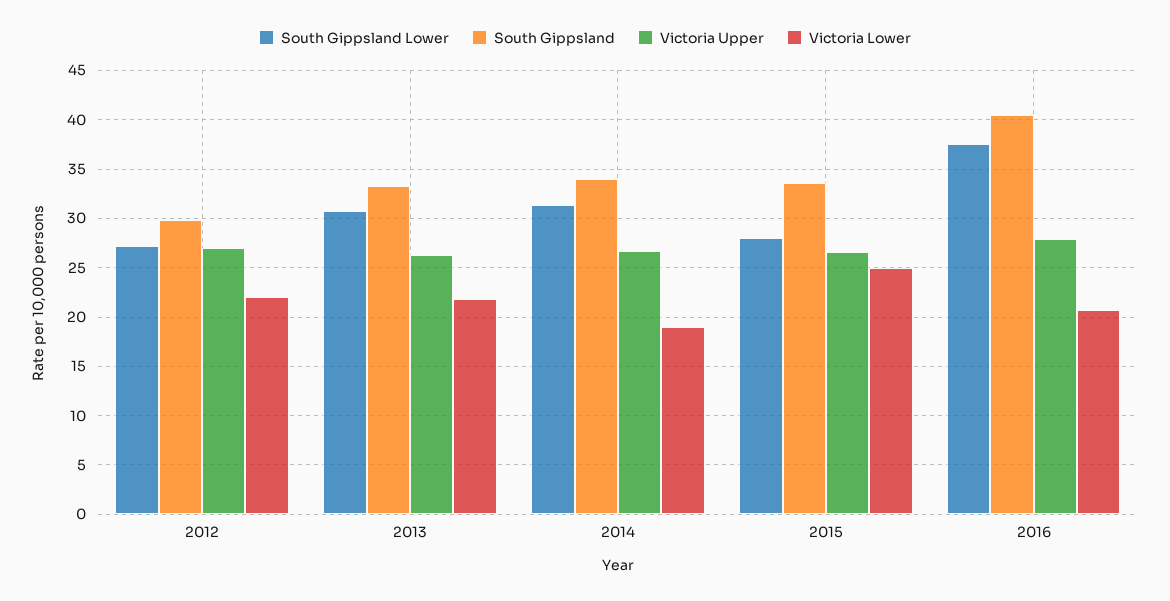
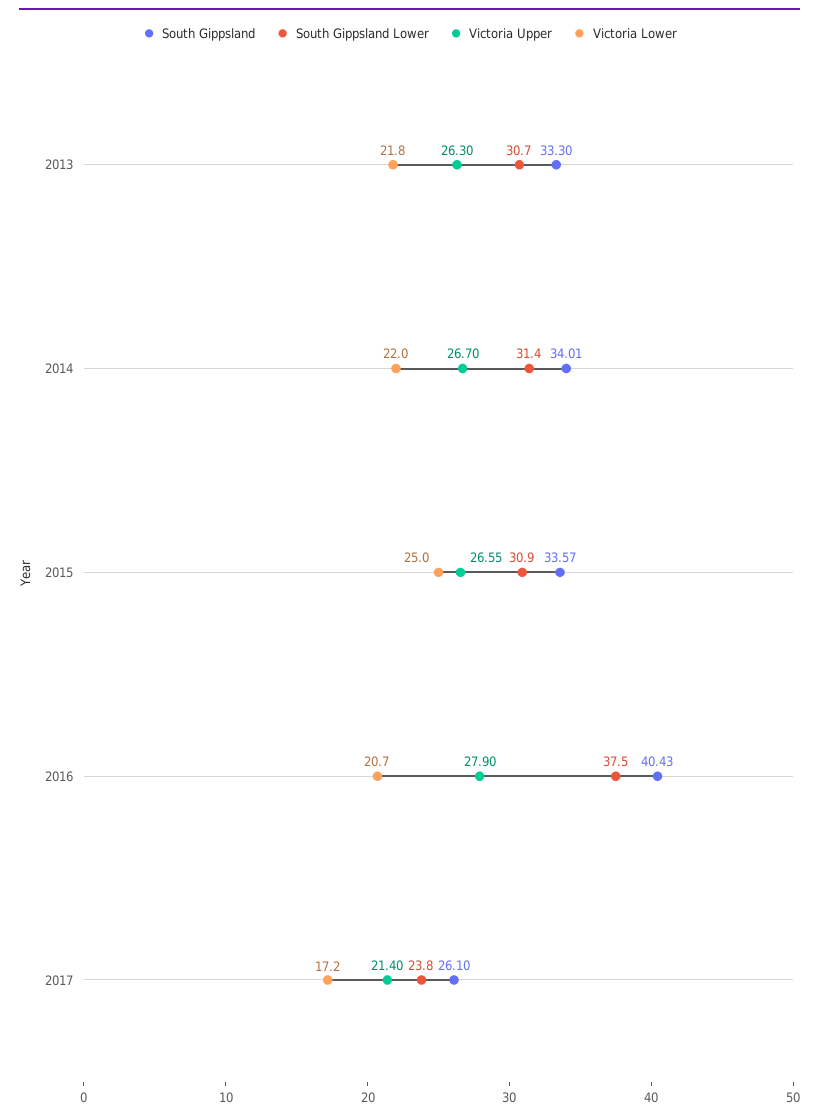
South Gippsland Lower, 2012: 27 -> none
South Gippsland, 2012: 30 -> none
Victoria Upper, 2012: 27 -> none
Victoria Lower, 2012: 22 -> none
Victoria Lower, 2014: 19 -> 22
South Gippsland Lower, 2015: 28 -> 30.9
South Gippsland, 2017: none -> 26.1
South Gippsland Lower, 2017: none -> 23.8
Victoria Upper, 2017: none -> 21.4
Victoria Lower, 2017: none -> 17.2

